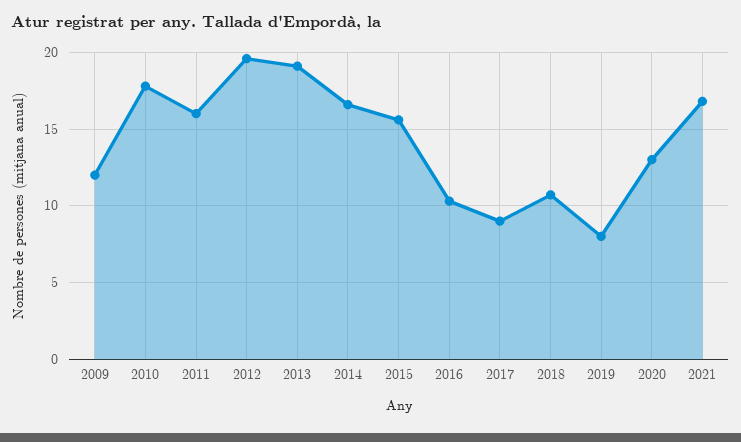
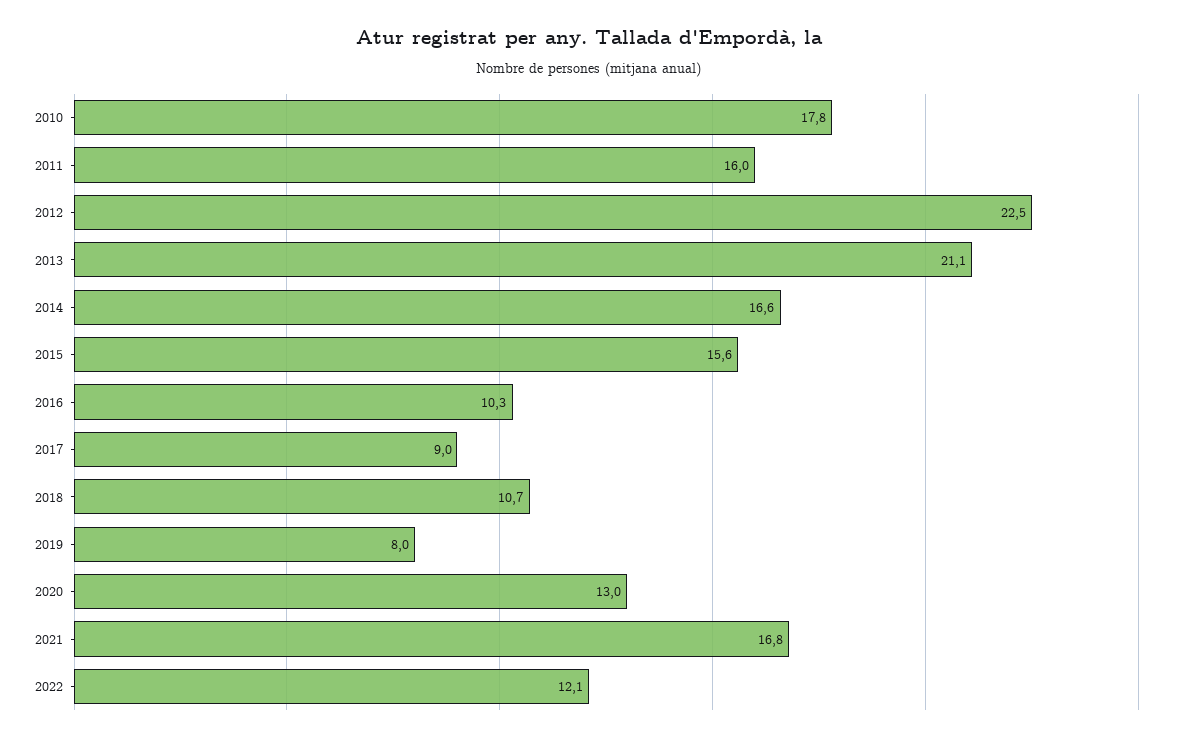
2009: 12 -> none
2012: 19.5 -> 22.5
2013: 19 -> 21.1
2022: none -> 12.1

